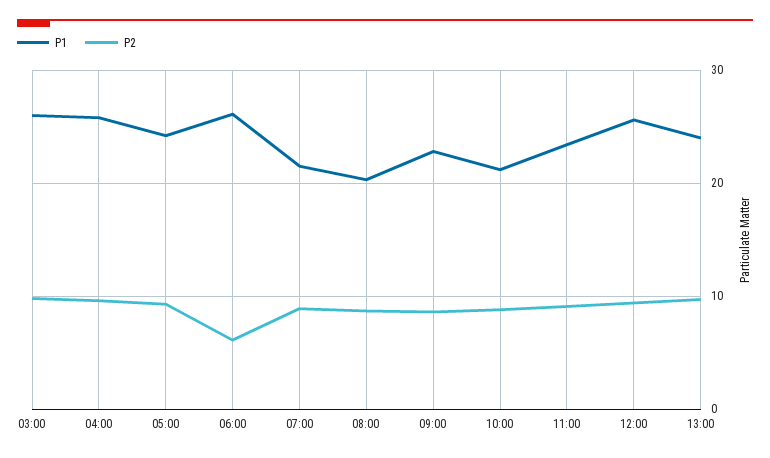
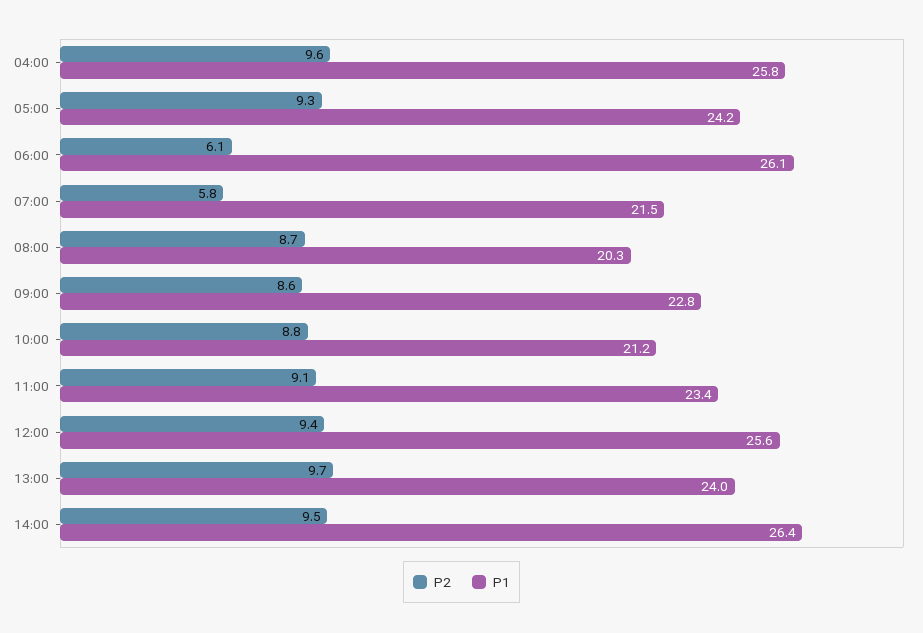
P1, 03:00: 26 -> none
P2, 03:00: 10 -> none
P2, 07:00: 9 -> 5.8
P2, 14:00: none -> 9.5
P1, 14:00: none -> 26.4

